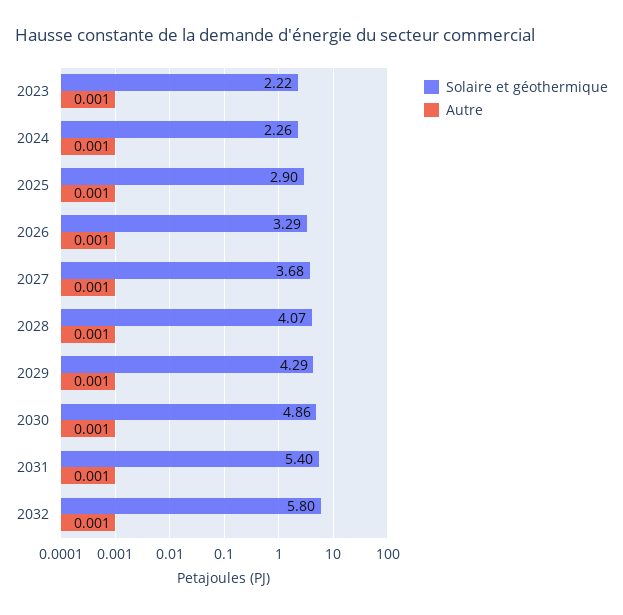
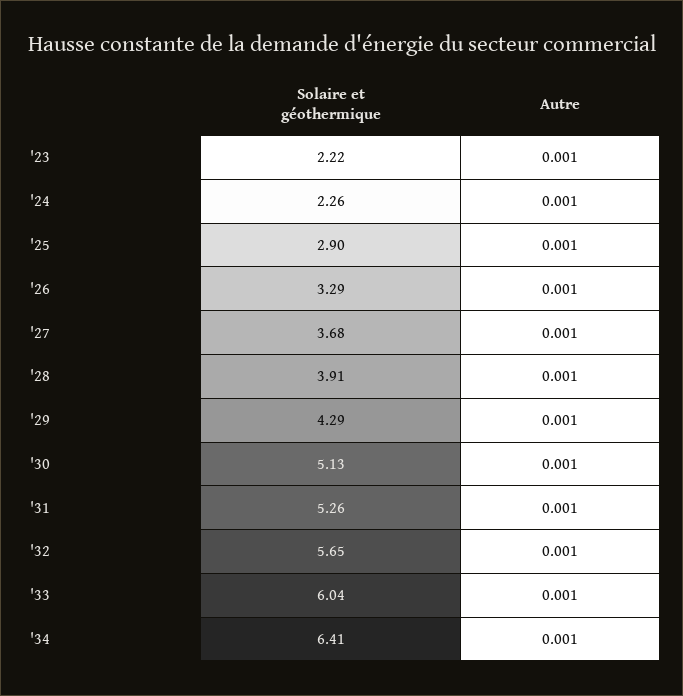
Solaire et géothermique, 2028: 4.07 -> 3.91
Solaire et géothermique, 2030: 4.86 -> 5.13
Solaire et géothermique, 2031: 5.4 -> 5.26
Solaire et géothermique, 2032: 5.8 -> 5.65
Solaire et géothermique, '33: none -> 6.04
Autre, '33: none -> 0.001
Solaire et géothermique, '34: none -> 6.41
Autre, '34: none -> 0.001

